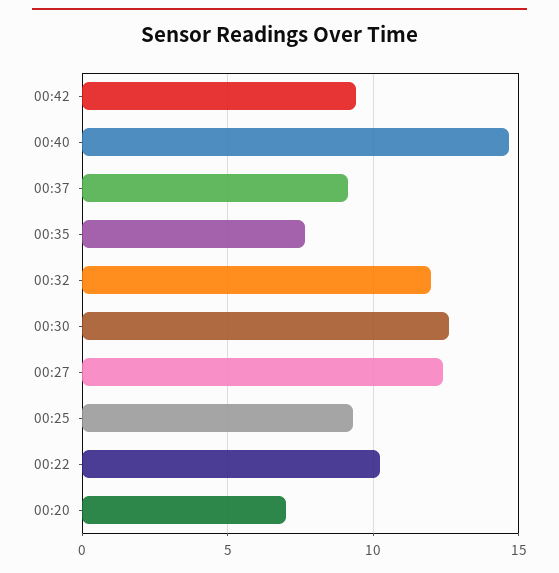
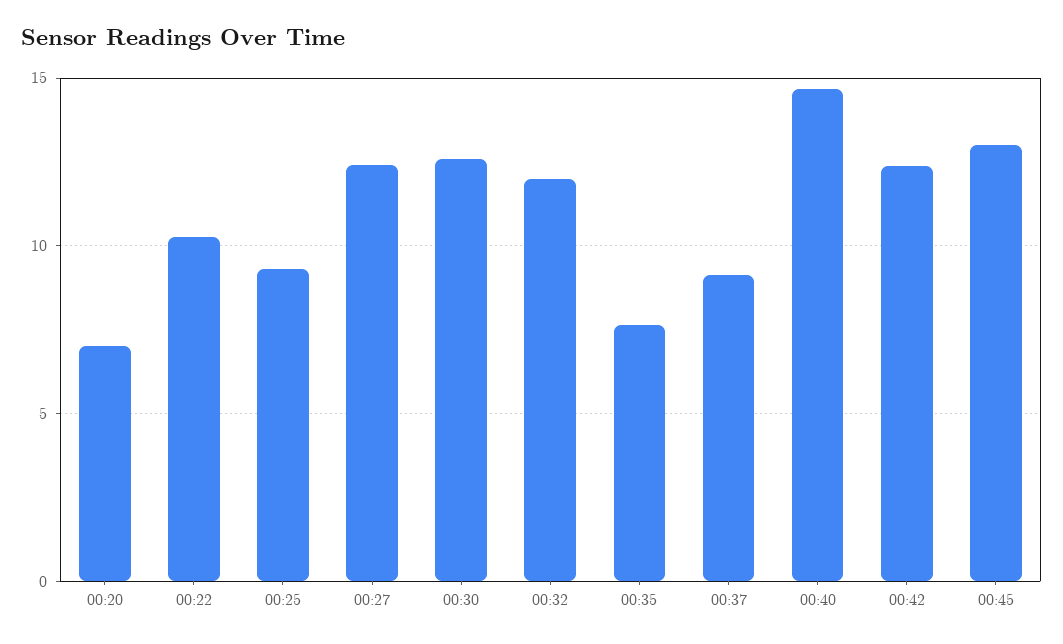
00:42: 9.5 -> 12.5
00:45: none -> 13

